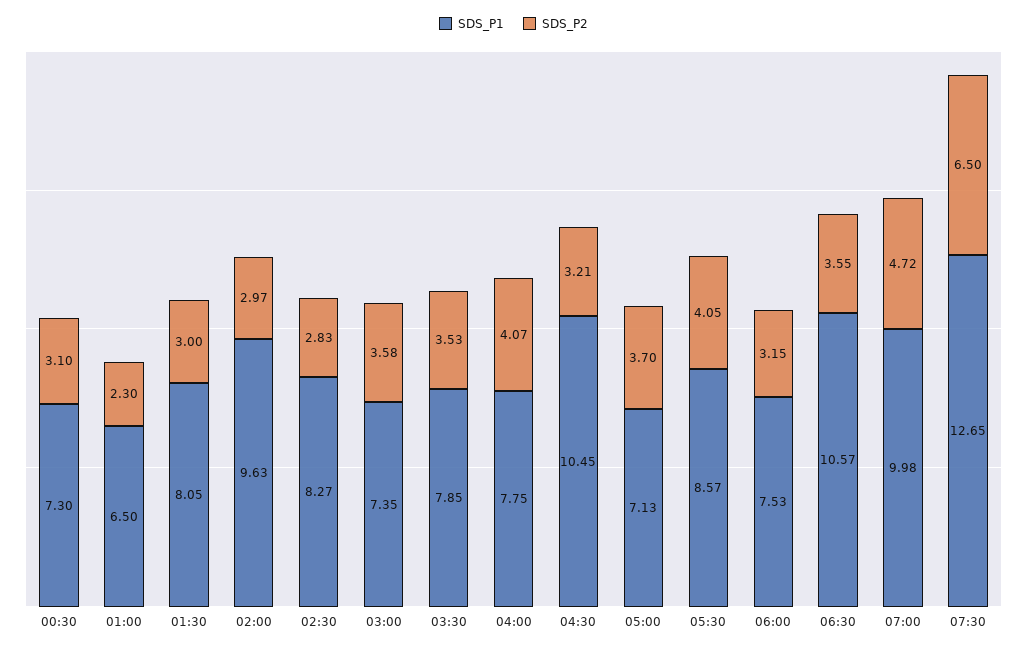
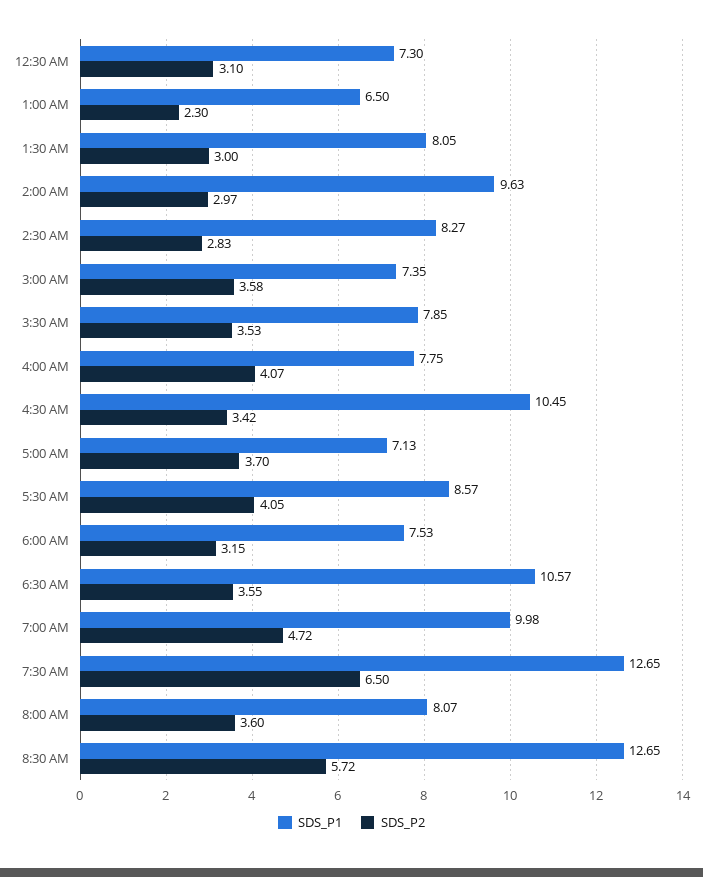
SDS_P2, 04:30: 3.21 -> 3.42
SDS_P1, 8:00 AM: none -> 8.07
SDS_P2, 8:00 AM: none -> 3.6
SDS_P1, 8:30 AM: none -> 12.65
SDS_P2, 8:30 AM: none -> 5.72

